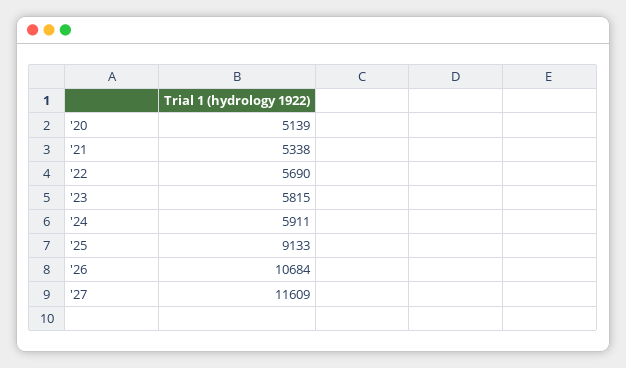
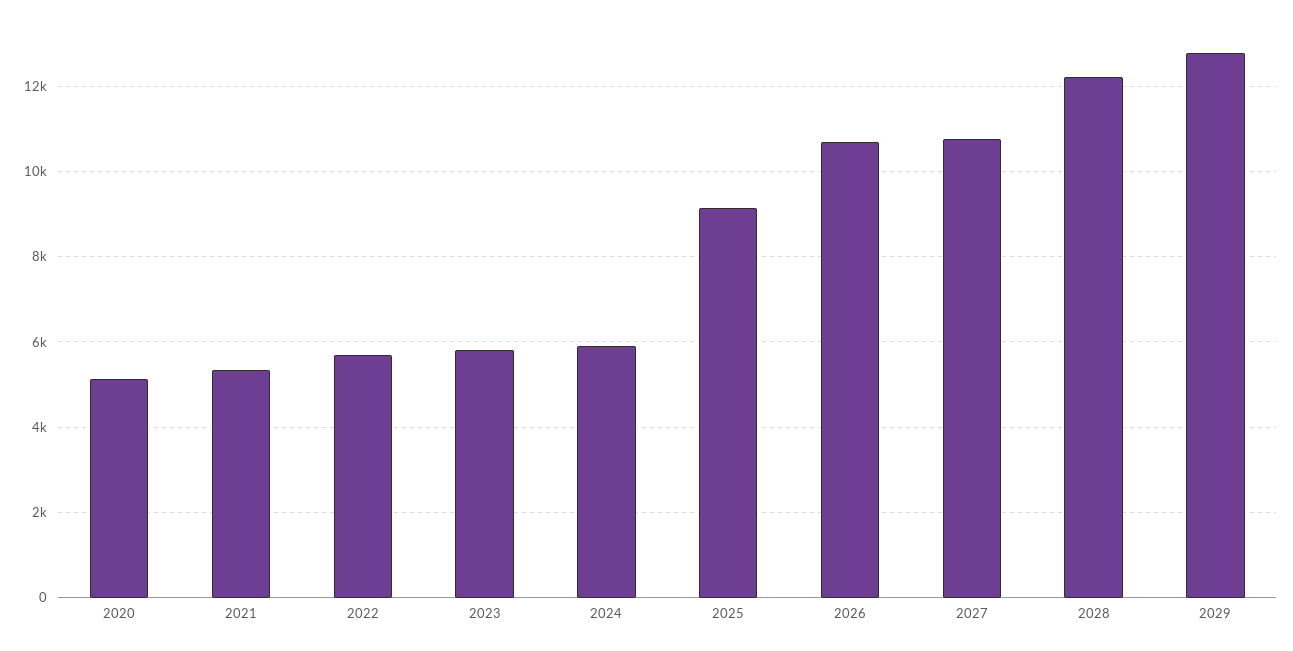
'27: 11609 -> 10800
2028: none -> 12200
2029: none -> 12800

